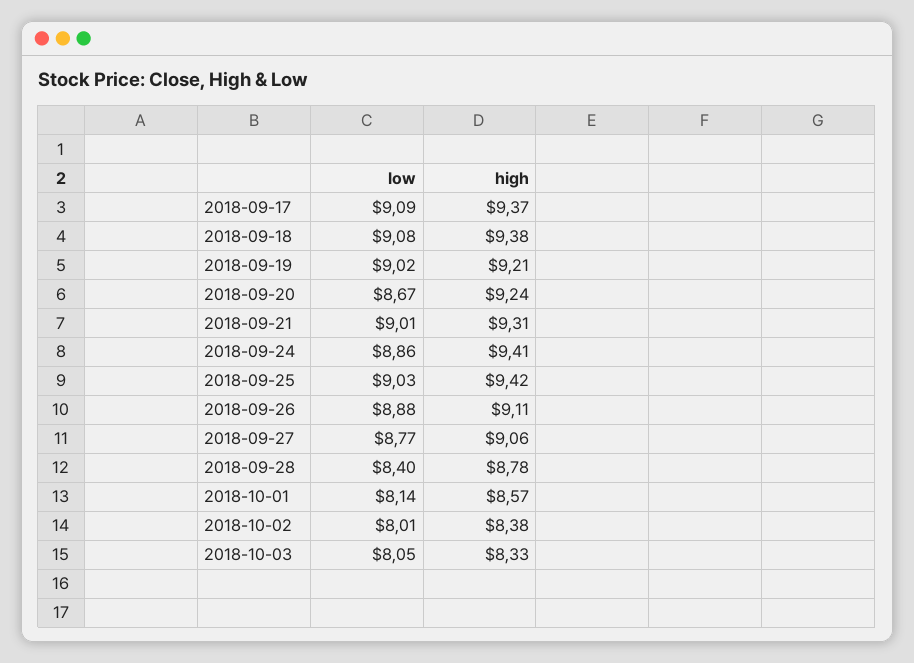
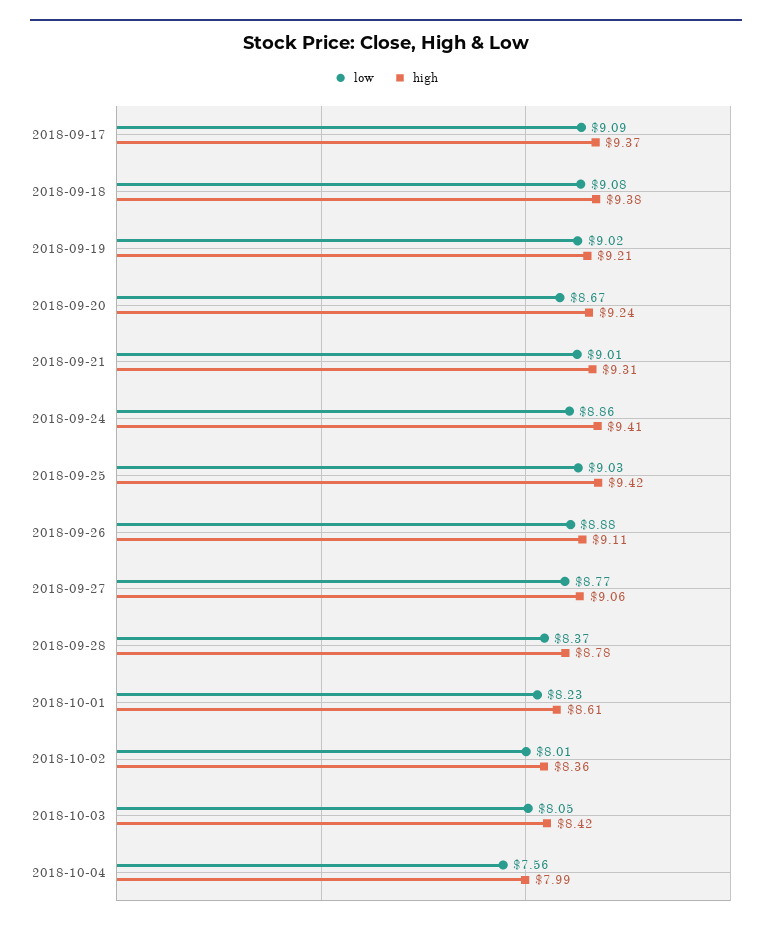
low, 2018-09-28: 8.4 -> 8.37
low, 2018-10-01: 8.14 -> 8.23
high, 2018-10-01: 8.57 -> 8.61
high, 2018-10-02: 8.38 -> 8.36
high, 2018-10-03: 8.33 -> 8.42
low, 2018-10-04: none -> 7.56
high, 2018-10-04: none -> 7.99

